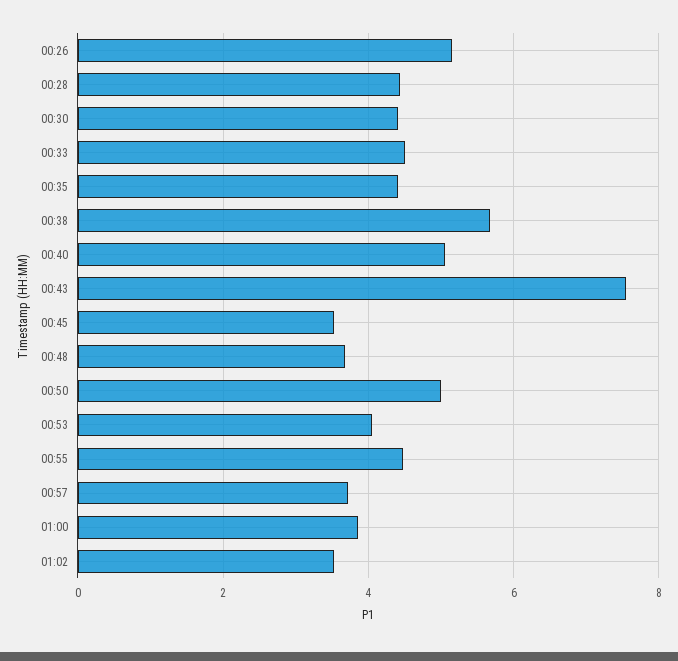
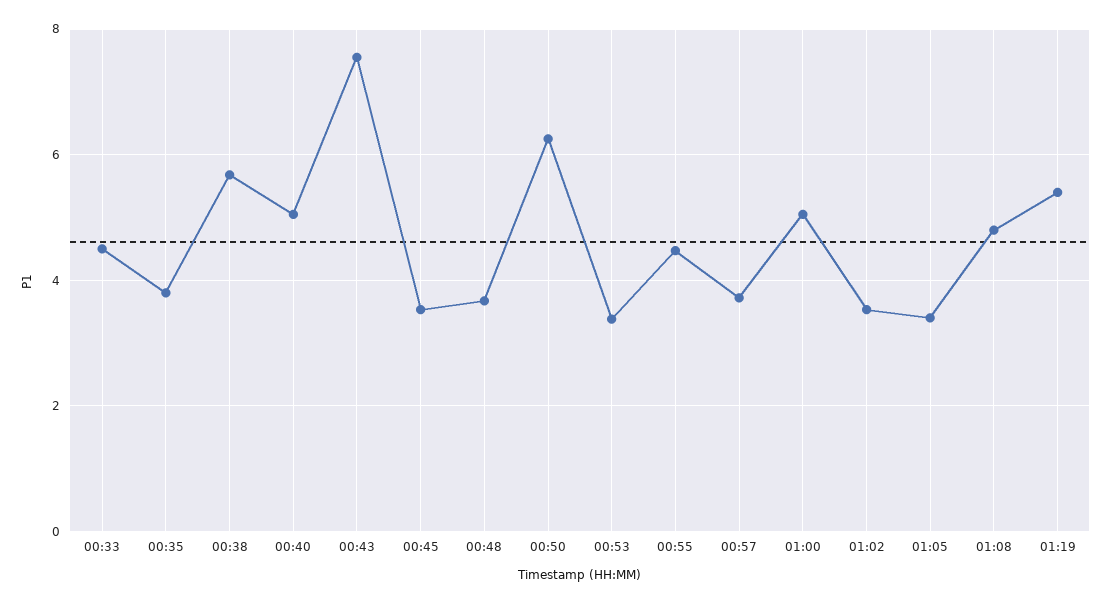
00:26: 5.2 -> none
00:28: 4.4 -> none
00:30: 4.4 -> none
00:35: 4.4 -> 3.8
00:50: 5 -> 6.2
00:53: 4 -> 3.4
01:00: 3.8 -> 5
01:05: none -> 3.4
01:08: none -> 4.8
01:19: none -> 5.4

